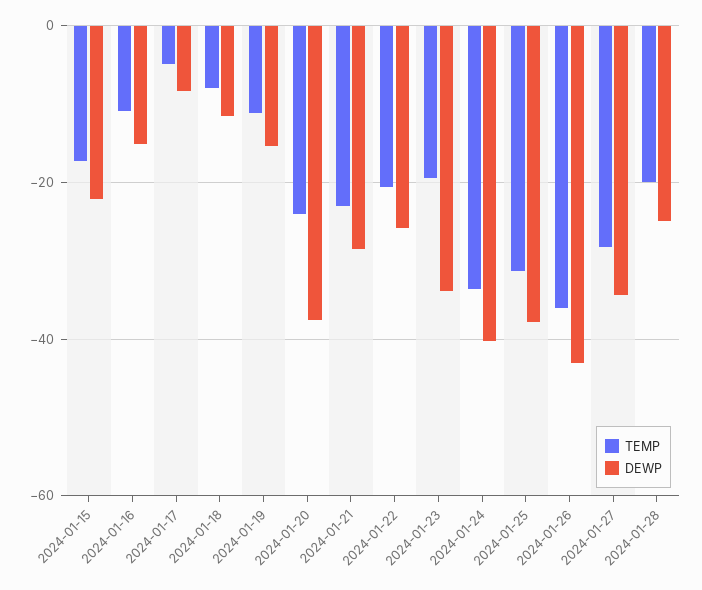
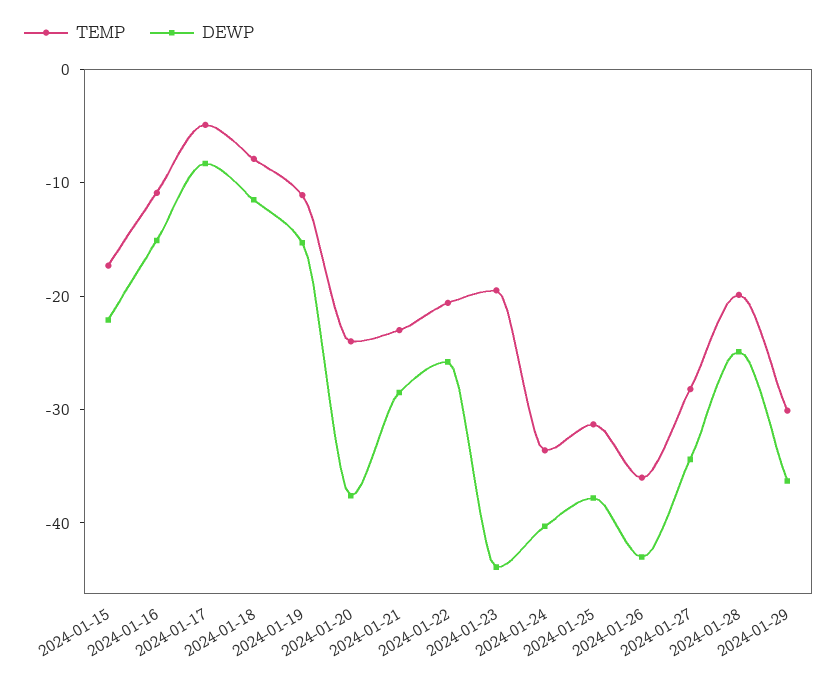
DEWP, 2024-01-23: -34 -> -44
TEMP, 2024-01-29: none -> -30
DEWP, 2024-01-29: none -> -36

